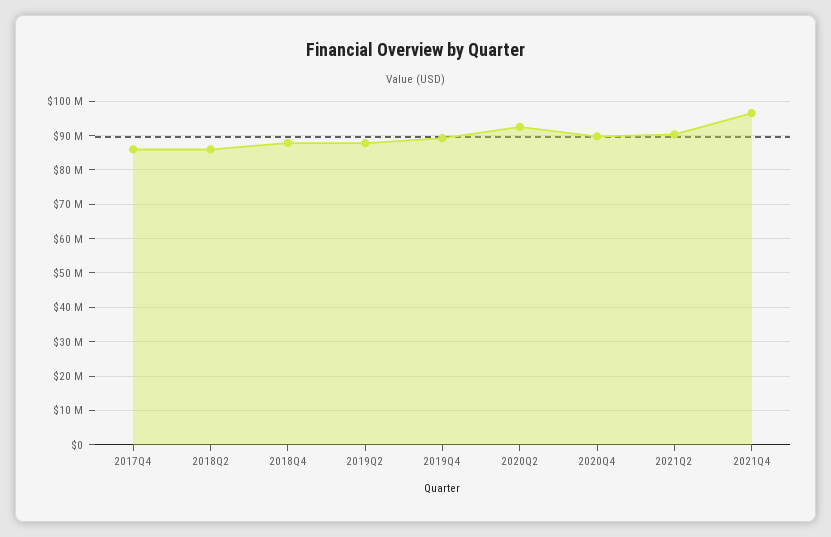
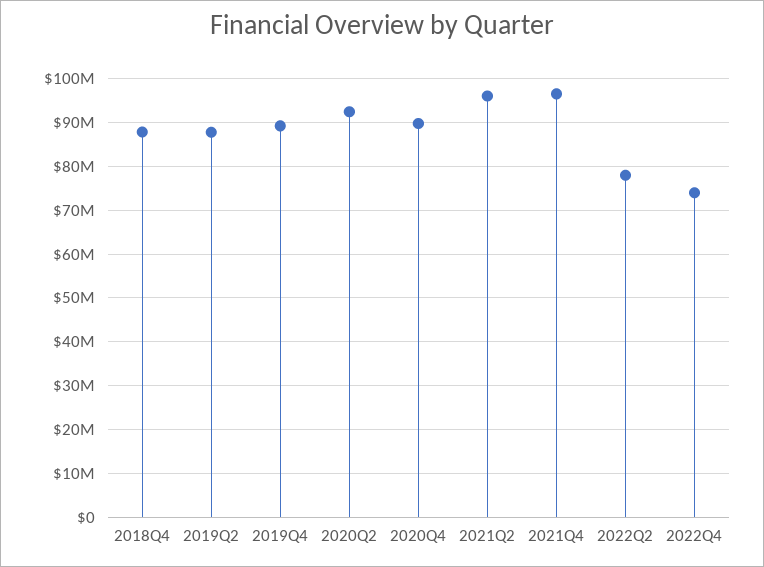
2017Q4: 86000000 -> none
2018Q2: 86000000 -> none
2021Q2: 90000000 -> 96000000
2022Q2: none -> 78000000
2022Q4: none -> 74000000

